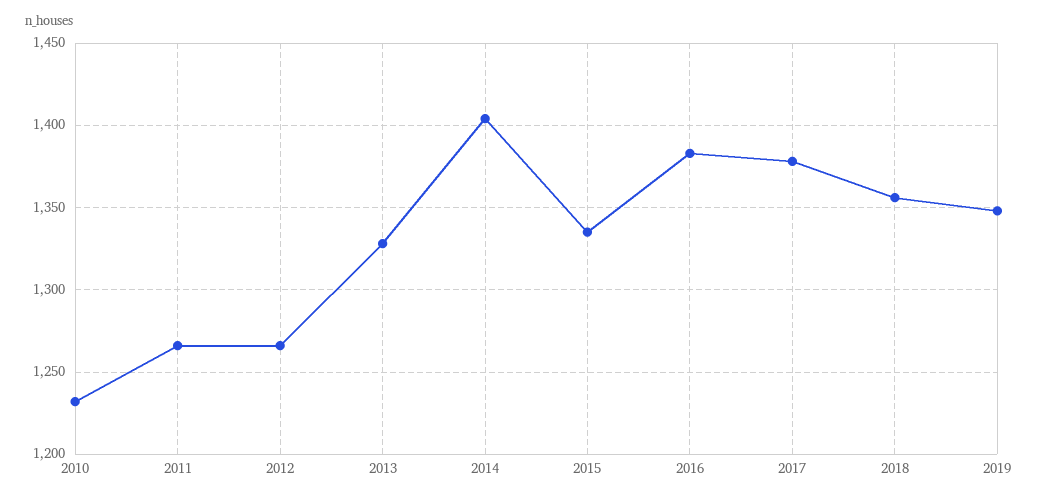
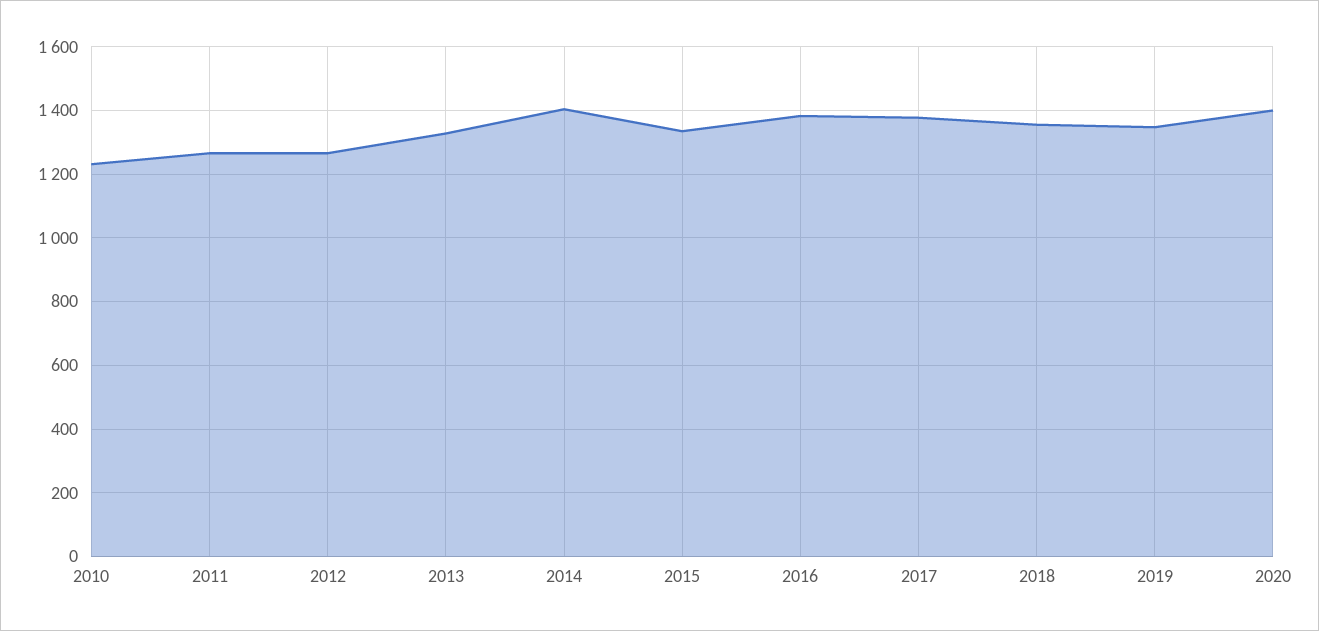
2020: none -> 1400

